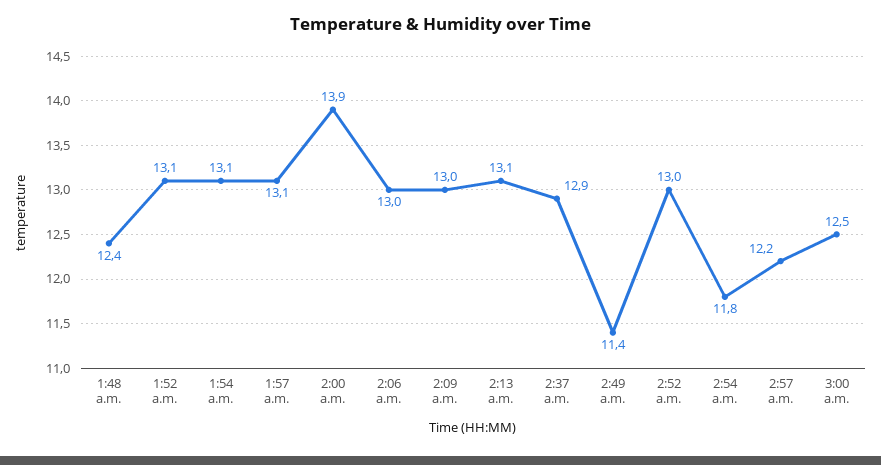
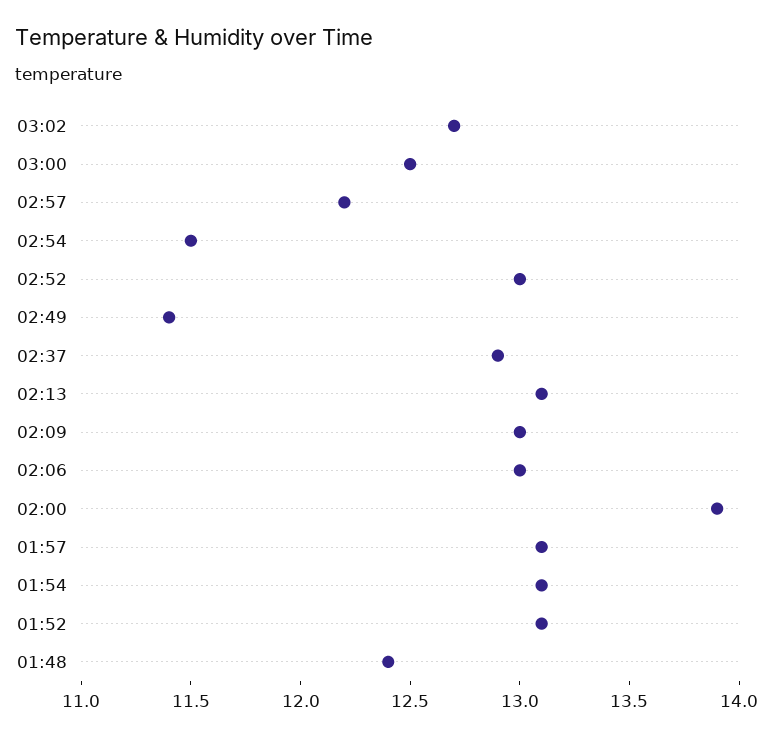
2:54 a.m.: 11.8 -> 11.5
03:02: none -> 12.7

